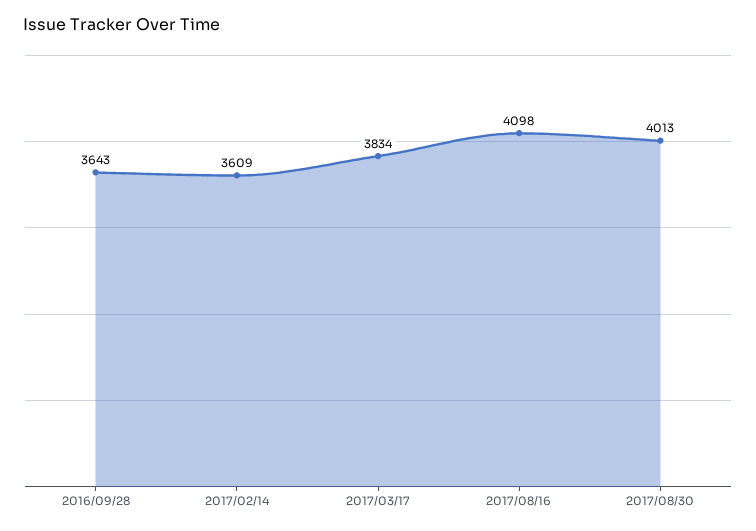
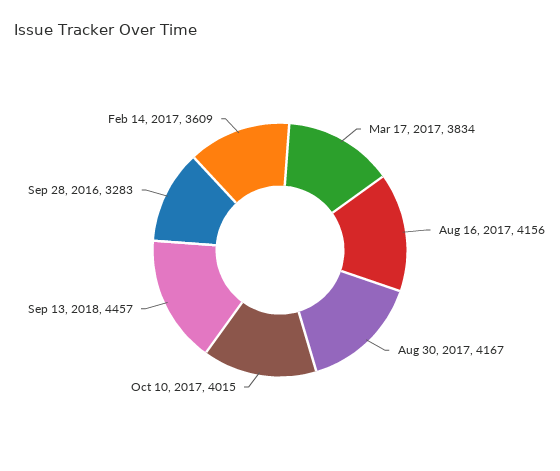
2016/09/28: 3643 -> 3283
2017/08/16: 4098 -> 4156
2017/08/30: 4013 -> 4167
Oct 10, 2017: none -> 4015
Sep 13, 2018: none -> 4457

